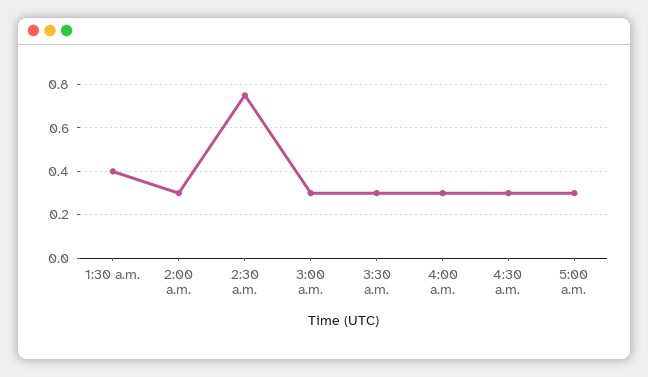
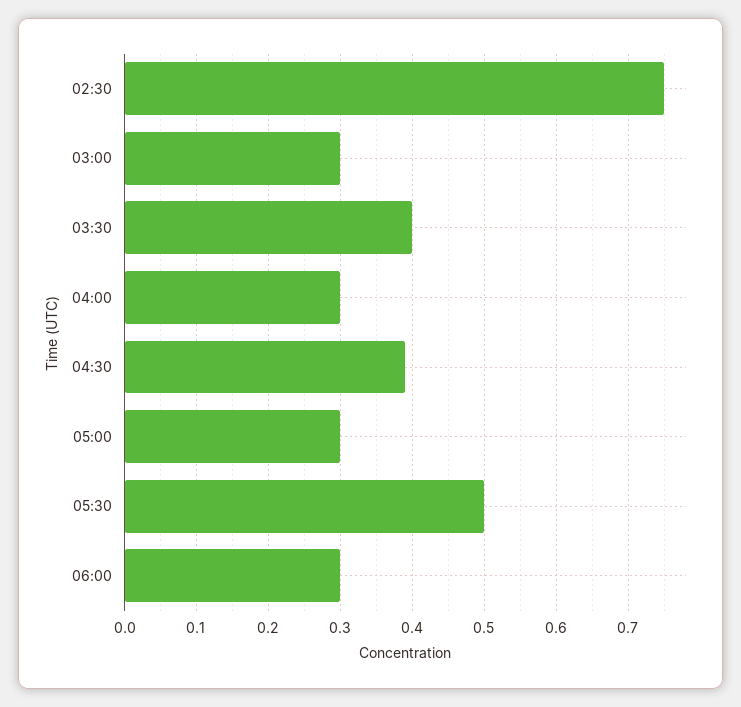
1:30 a.m.: 0.4 -> none
2:00 a.m.: 0.3 -> none
3:30 a.m.: 0.3 -> 0.4
4:30 a.m.: 0.3 -> 0.39
05:30: none -> 0.5
06:00: none -> 0.3

